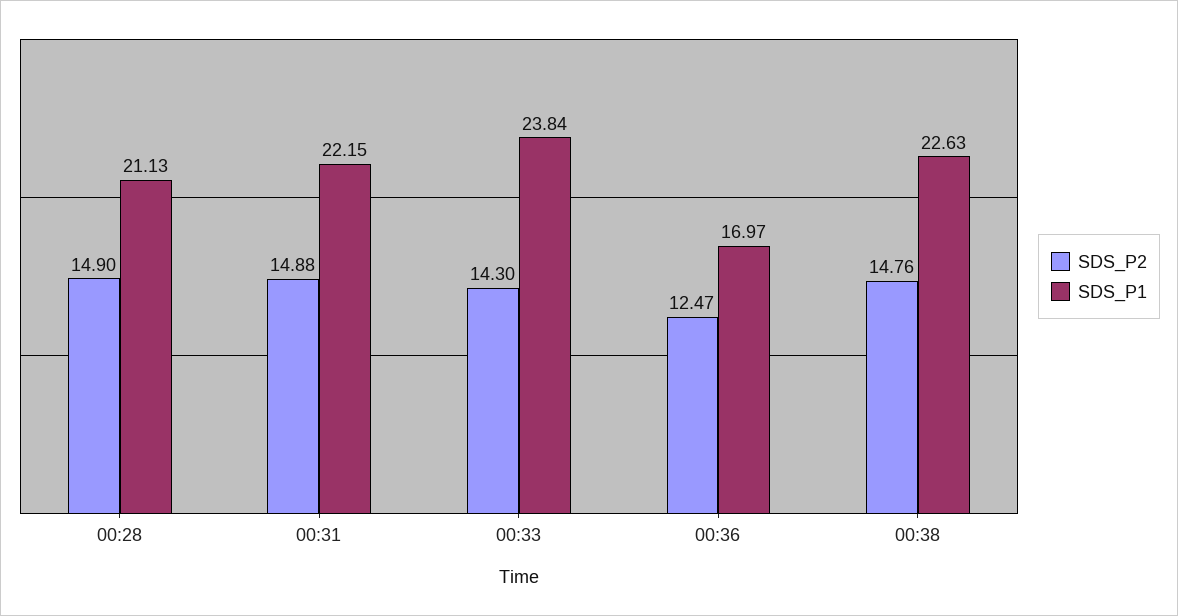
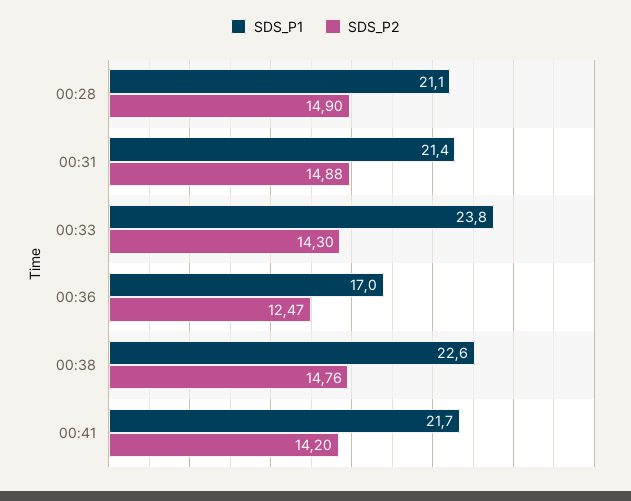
SDS_P1, 00:31: 22.15 -> 21.4
SDS_P1, 00:41: none -> 21.7
SDS_P2, 00:41: none -> 14.2

